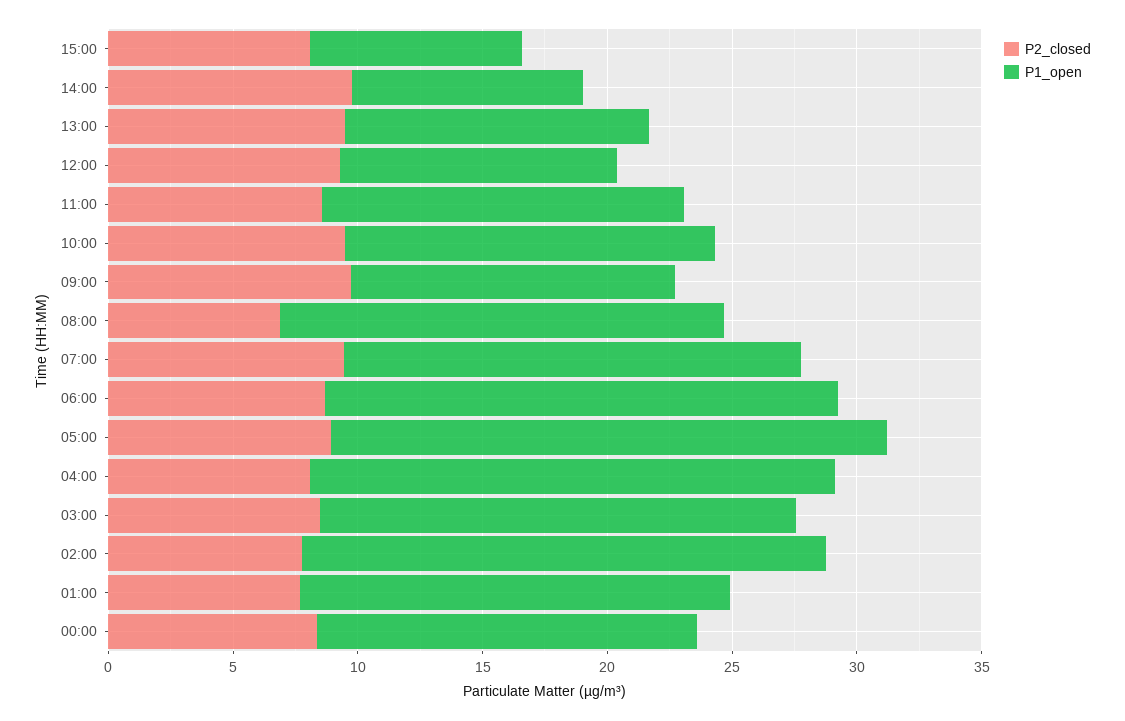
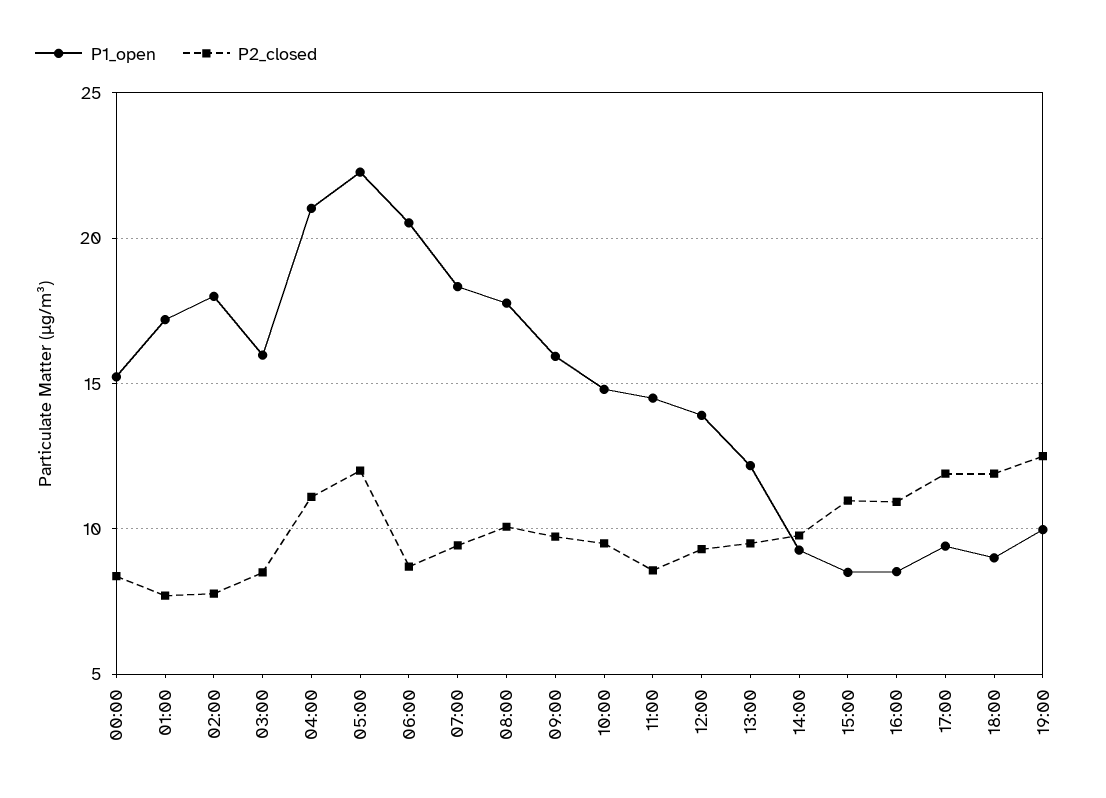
P2_closed, 15:00: 8 -> 11
P1_open, 12:00: 11 -> 14
P1_open, 09:00: 13 -> 16
P2_closed, 08:00: 7 -> 10
P2_closed, 05:00: 9 -> 12
P2_closed, 04:00: 8 -> 11
P1_open, 03:00: 19 -> 16
P1_open, 02:00: 21 -> 18
P1_open, 16:00: none -> 8.5
P2_closed, 16:00: none -> 11
P1_open, 17:00: none -> 9.5
P2_closed, 17:00: none -> 12
P1_open, 18:00: none -> 9
P2_closed, 18:00: none -> 12
P1_open, 19:00: none -> 10
P2_closed, 19:00: none -> 12.5

